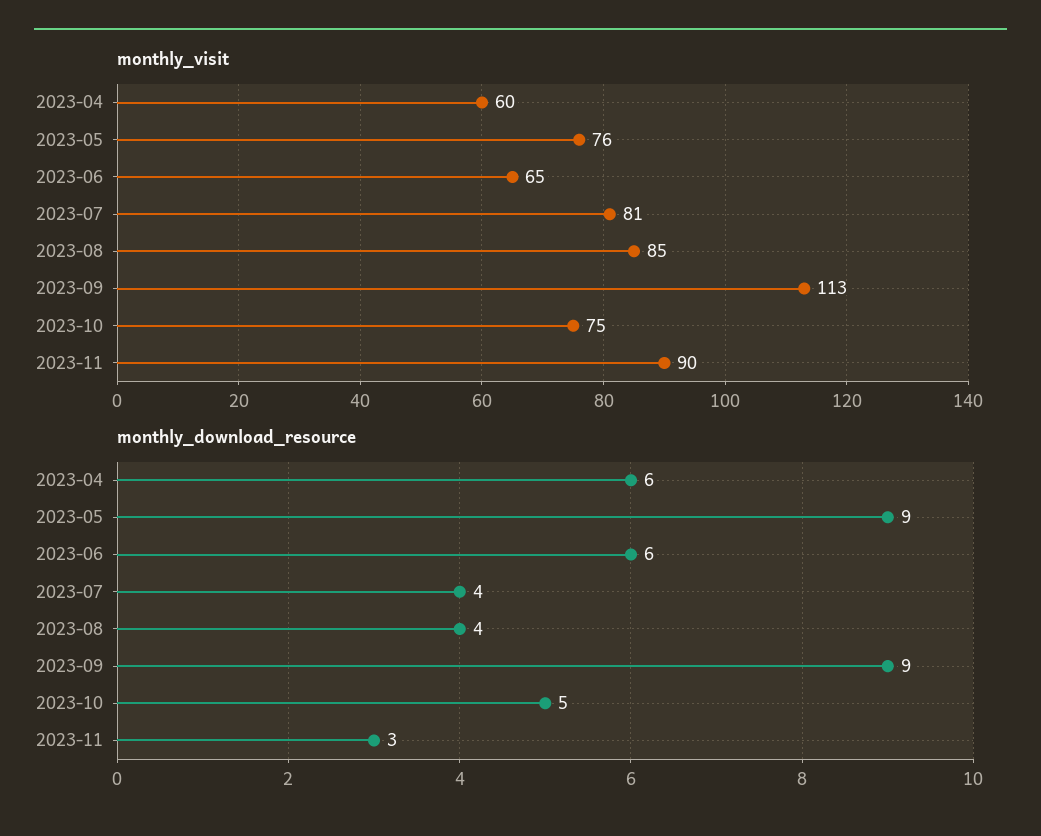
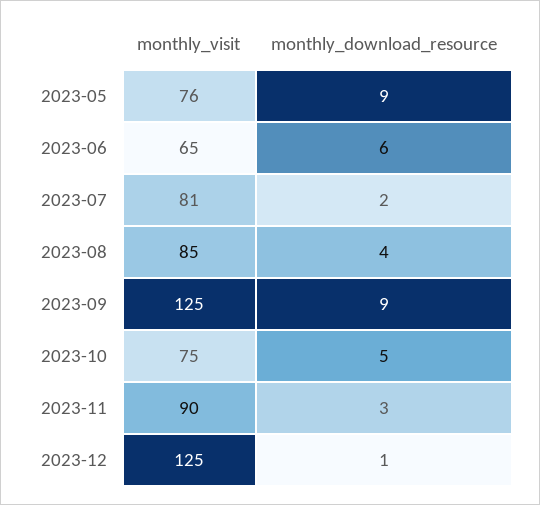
monthly_visit, 2023-04: 60 -> none
monthly_visit, 2023-09: 113 -> 125
monthly_download_resource, 2023-04: 6 -> none
monthly_download_resource, 2023-07: 4 -> 2
monthly_visit, 2023-12: none -> 125
monthly_download_resource, 2023-12: none -> 1

